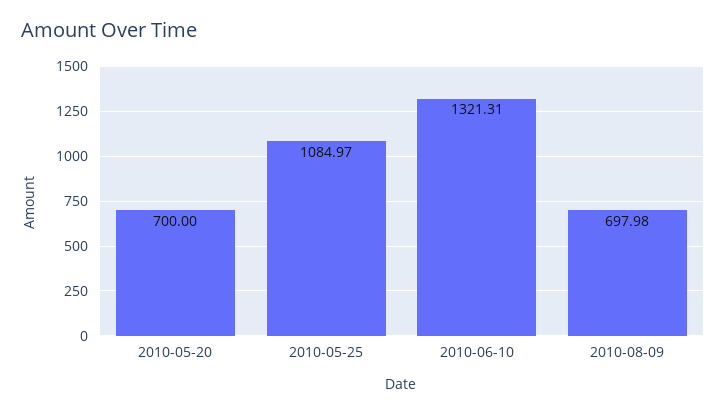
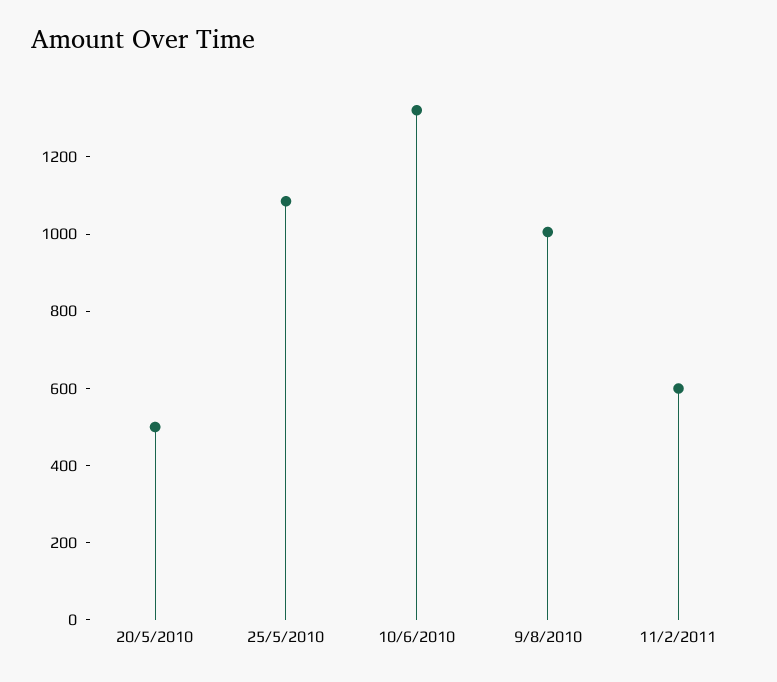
2010-05-20: 700 -> 500
2010-08-09: 697.98 -> 1000
11/2/2011: none -> 600

